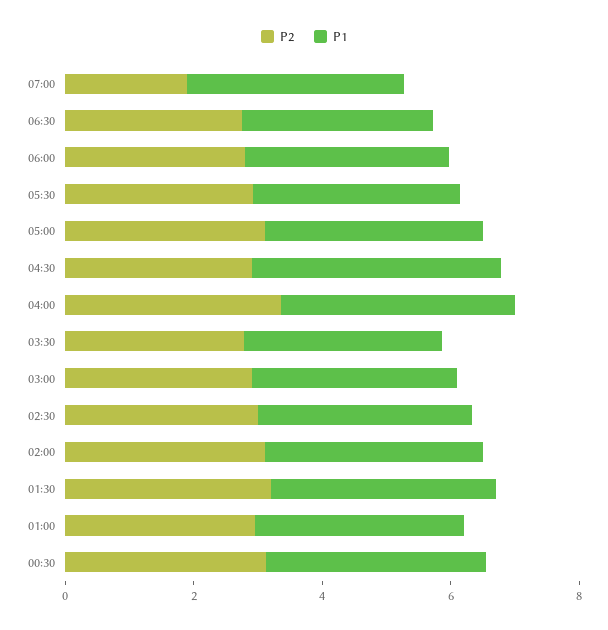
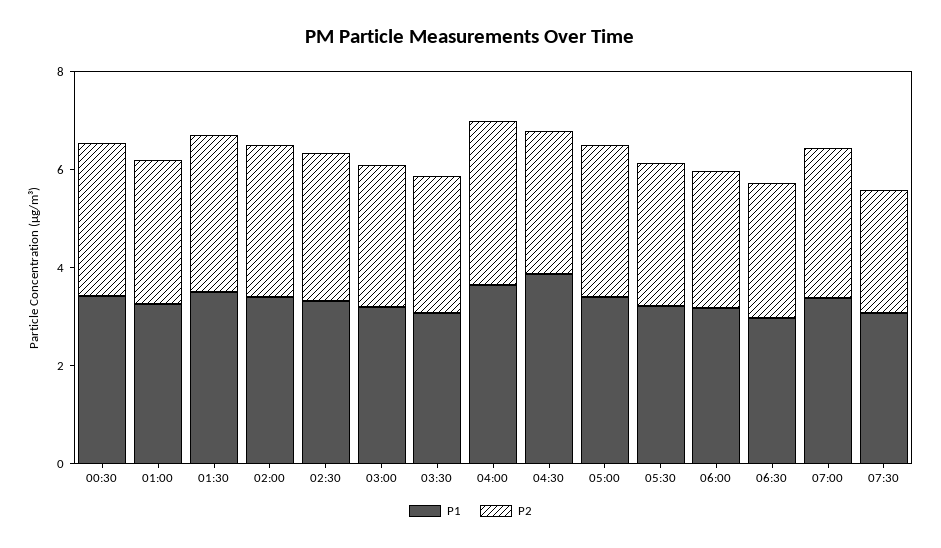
P2, 07:00: 2 -> 3
P1, 07:30: none -> 3
P2, 07:30: none -> 2.5

